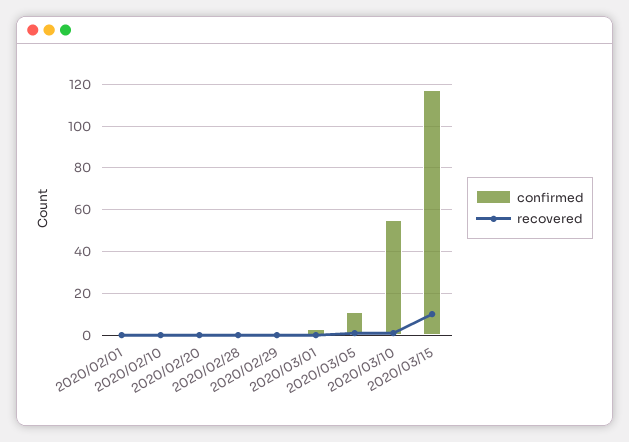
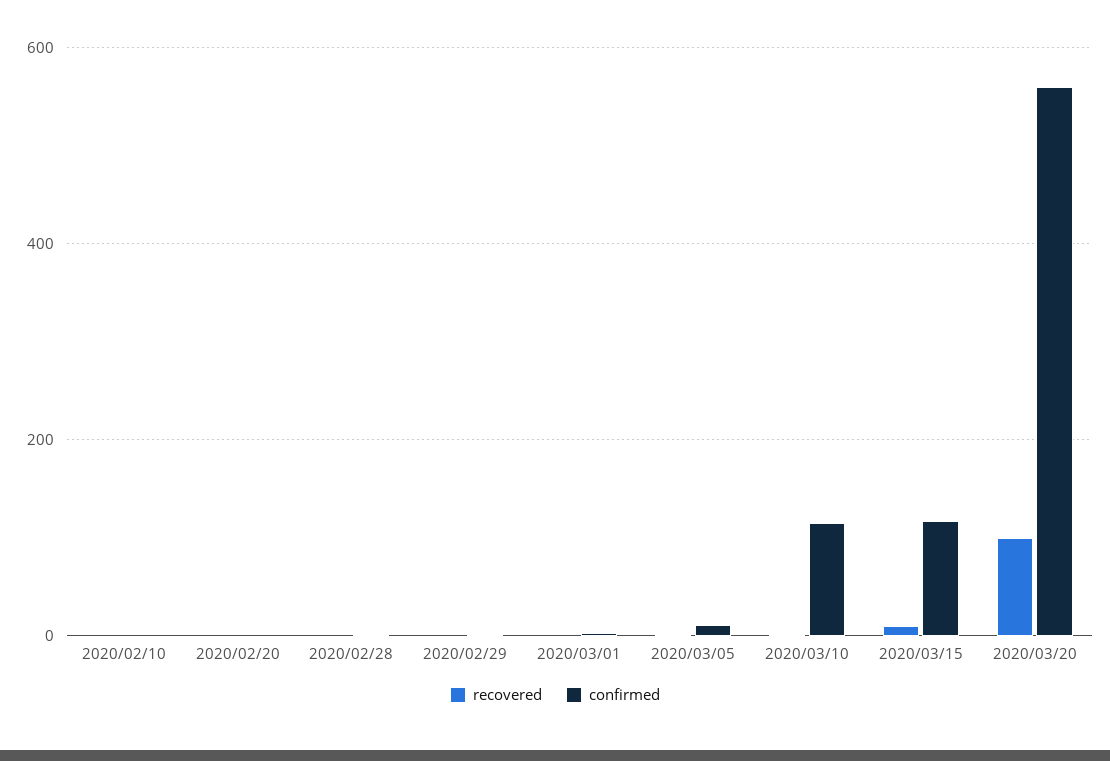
confirmed, 2020/02/01: 0 -> none
recovered, 2020/02/01: 0 -> none
confirmed, 2020/03/10: 55 -> 120
recovered, 2020/03/20: none -> 100
confirmed, 2020/03/20: none -> 560

